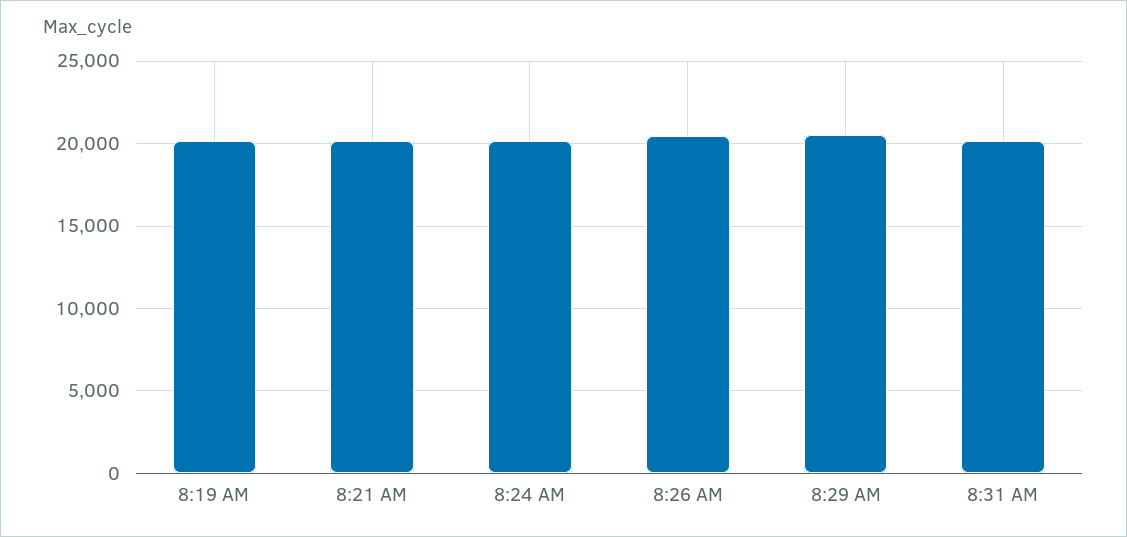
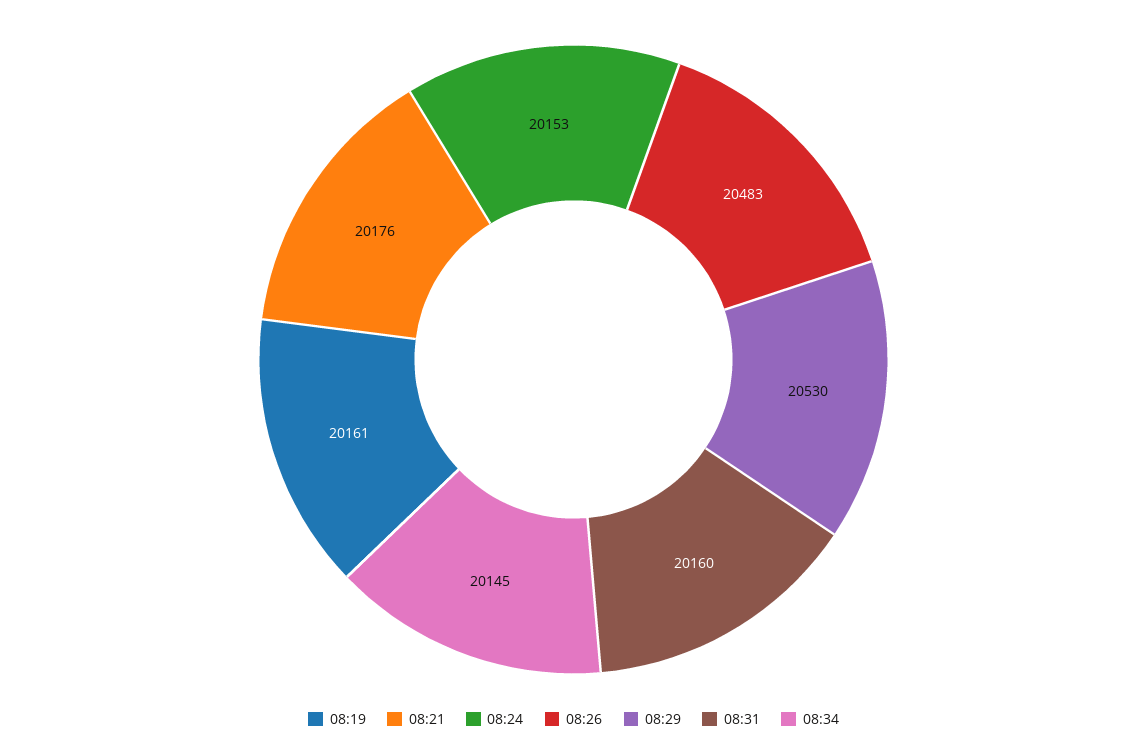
08:34: none -> 20145

